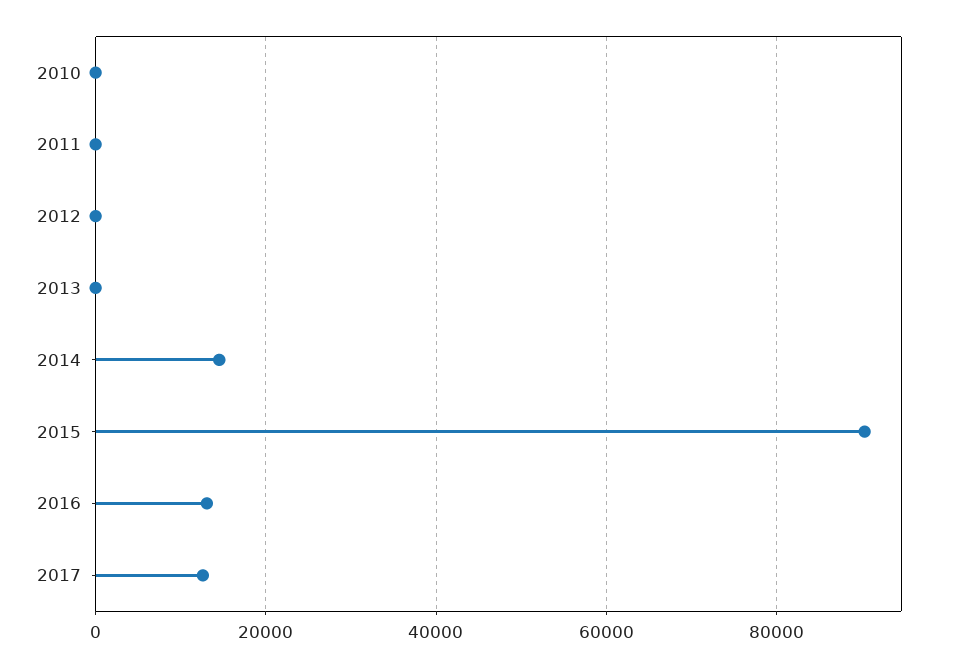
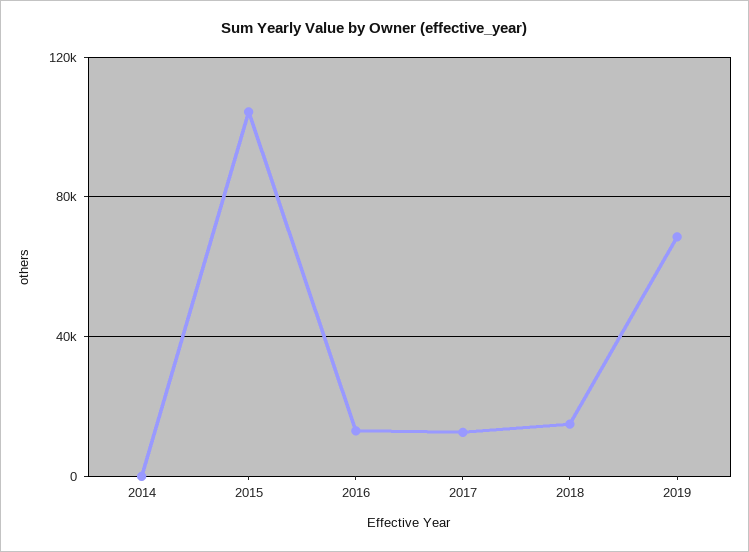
2010: 0 -> none
2011: 0 -> none
2012: 0 -> none
2013: 0 -> none
2014: 14000 -> 0
2015: 90000 -> 105000
2018: none -> 15000
2019: none -> 70000

